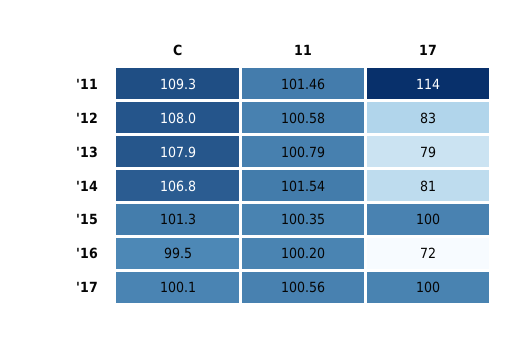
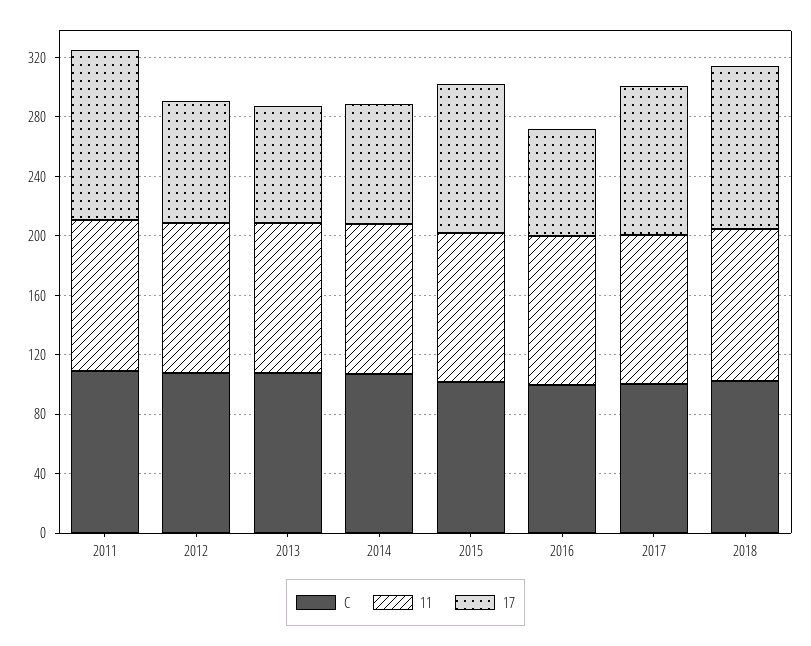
C, 2018: none -> 100
11, 2018: none -> 100
17, 2018: none -> 110

